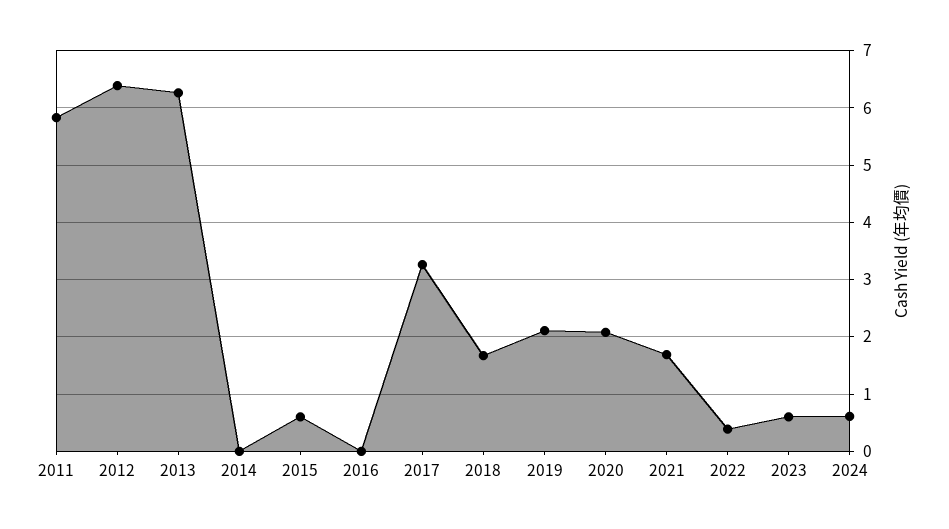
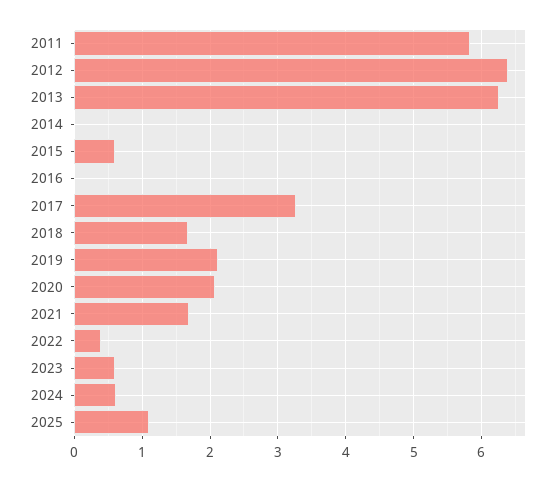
2025: none -> 1.1

